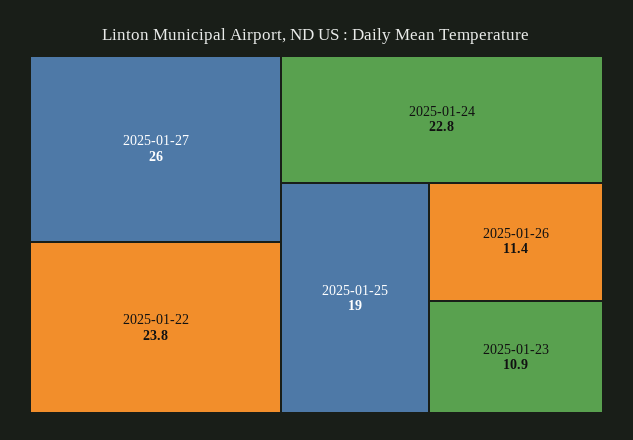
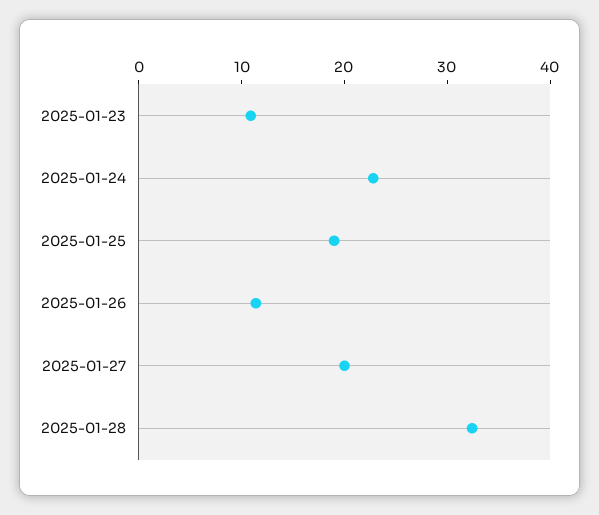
2025-01-27: 26 -> 20
2025-01-22: 23.8 -> none
2025-01-28: none -> 32

